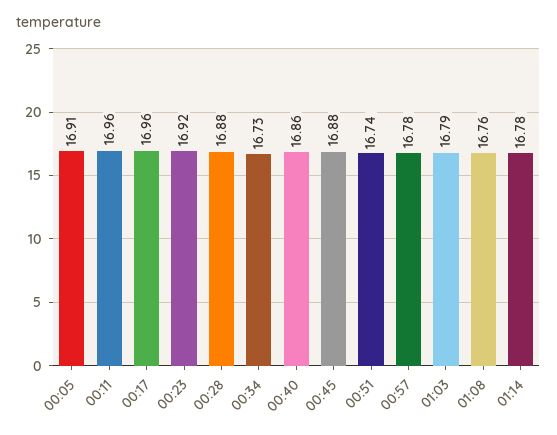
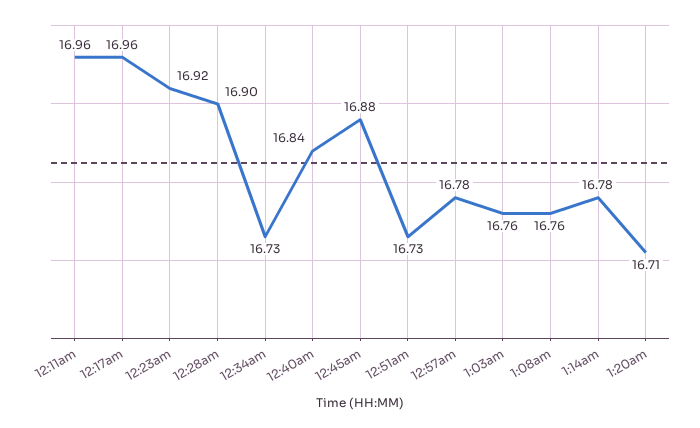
00:05: 16.91 -> none
00:28: 16.88 -> 16.9
00:40: 16.86 -> 16.84
00:51: 16.74 -> 16.73
01:03: 16.79 -> 16.76
1:20am: none -> 16.71

